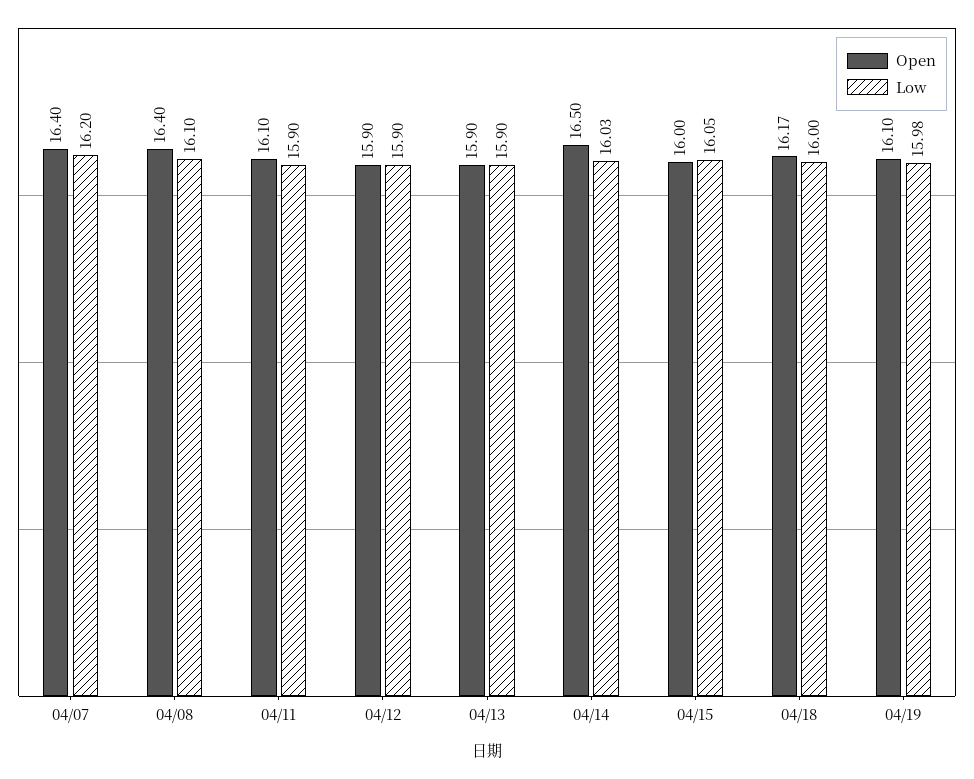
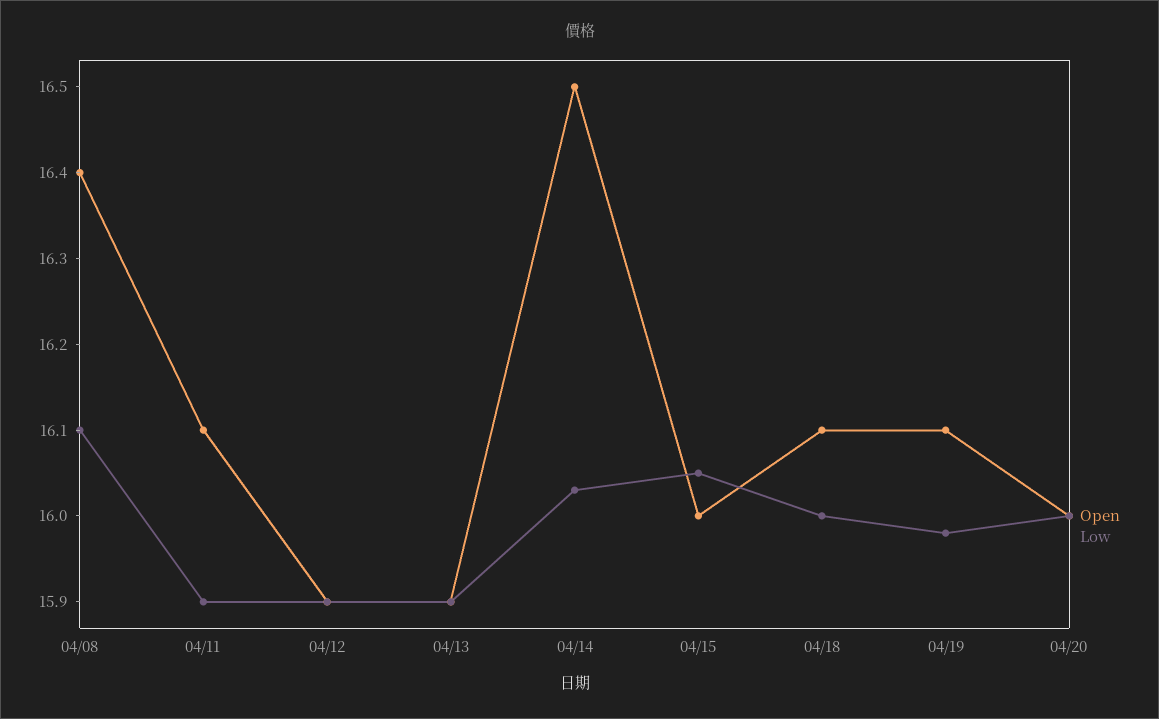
Open, 04/07: 16.4 -> none
Low, 04/07: 16.2 -> none
Open, 04/18: 16.17 -> 16.1
Open, 04/20: none -> 16
Low, 04/20: none -> 16

